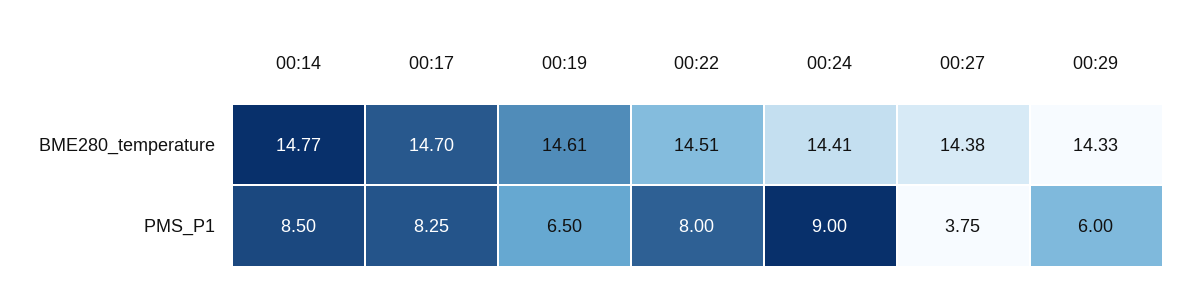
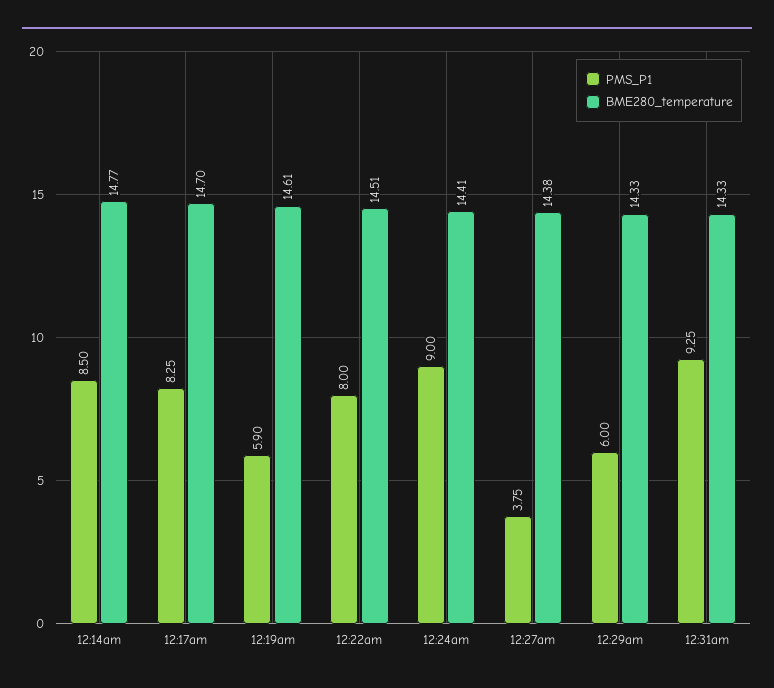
PMS_P1, 00:19: 6.5 -> 5.9
PMS_P1, 12:31am: none -> 9.25
BME280_temperature, 12:31am: none -> 14.33

